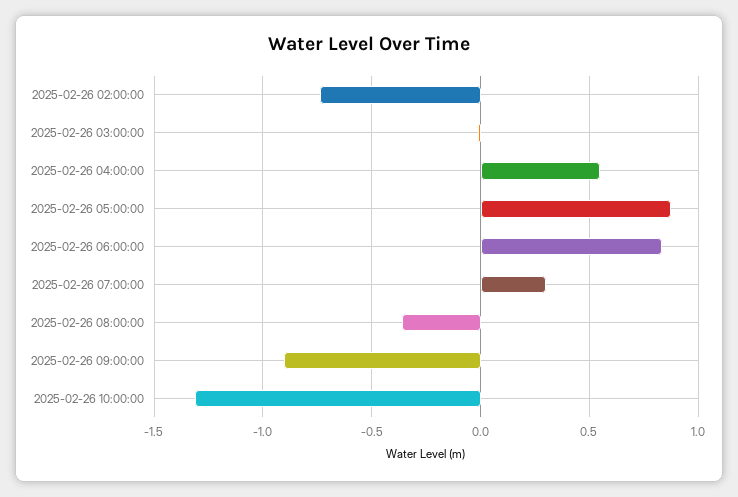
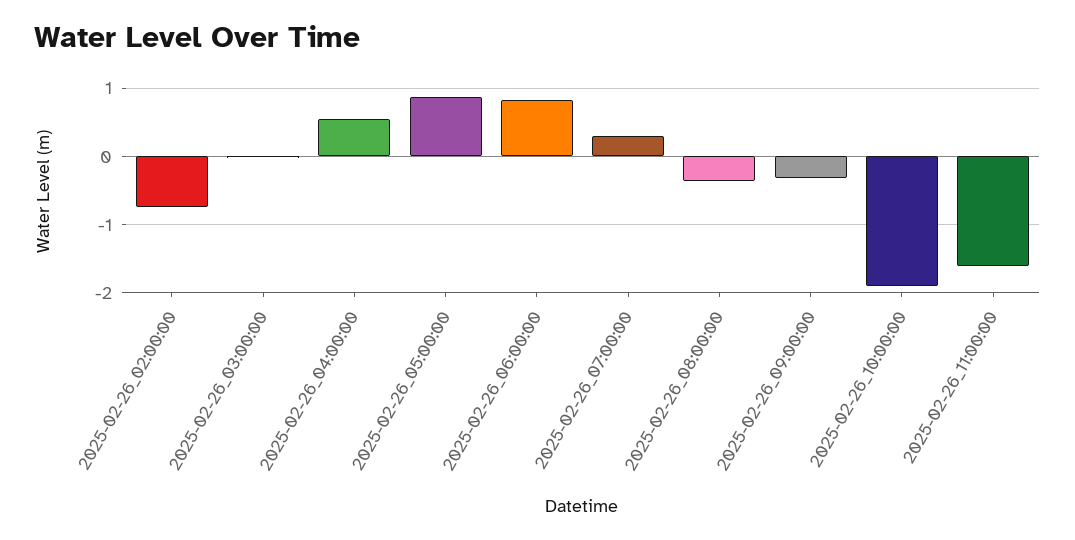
2025-02-26 09:00:00: -0.9 -> -0.3
2025-02-26 10:00:00: -1.3 -> -1.9
2025-02-26_11:00:00: none -> -1.6

